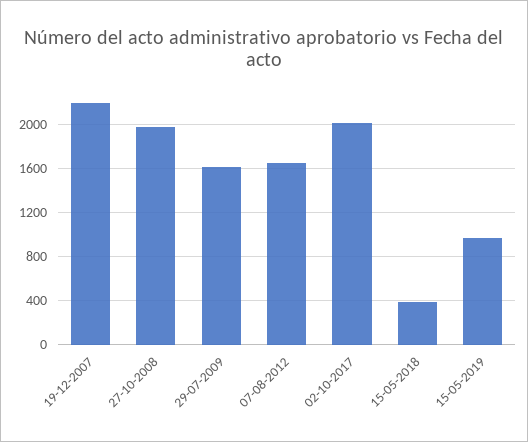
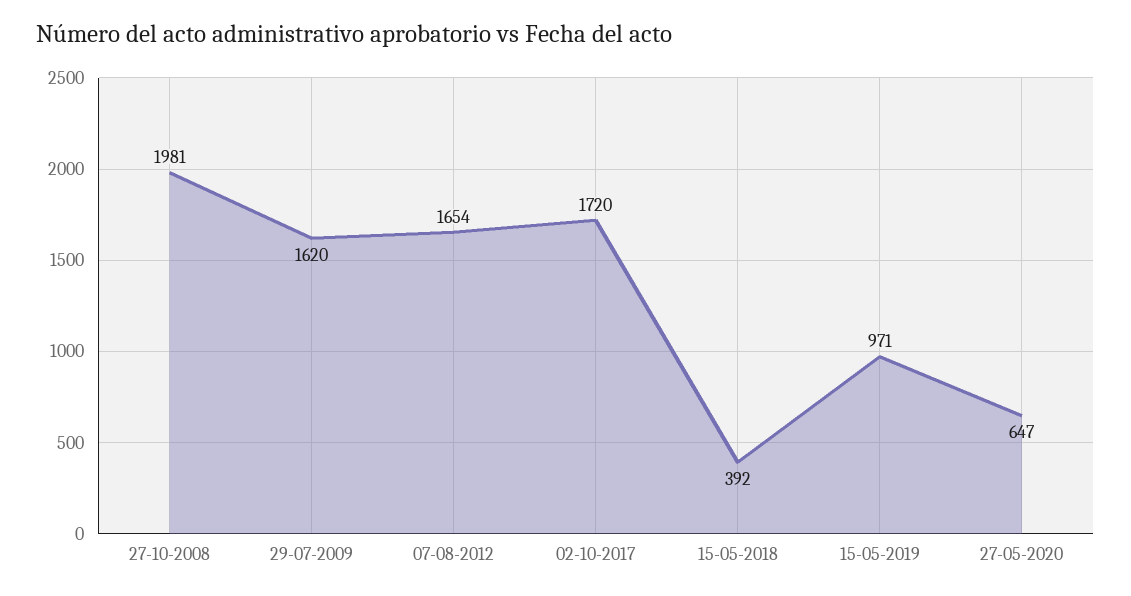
19-12-2007: 2200 -> none
02-10-2017: 2000 -> 1720
27-05-2020: none -> 647

